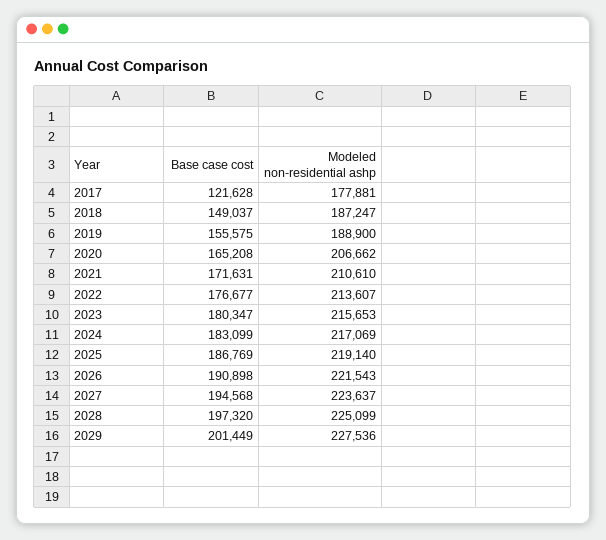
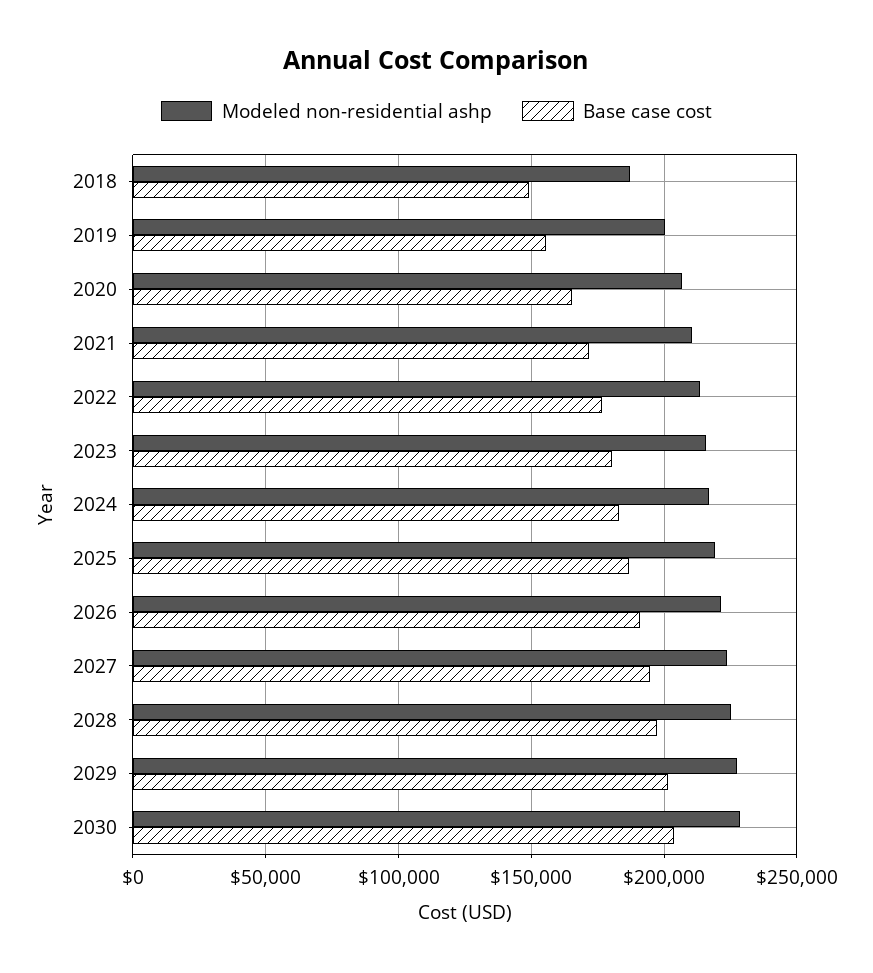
Base case cost, 2017: 121628 -> none
Modeled non-residential ashp, 2017: 177881 -> none
Modeled non-residential ashp, 2019: 188900 -> 200000
Modeled non-residential ashp, 2030: none -> 230000
Base case cost, 2030: none -> 205000

